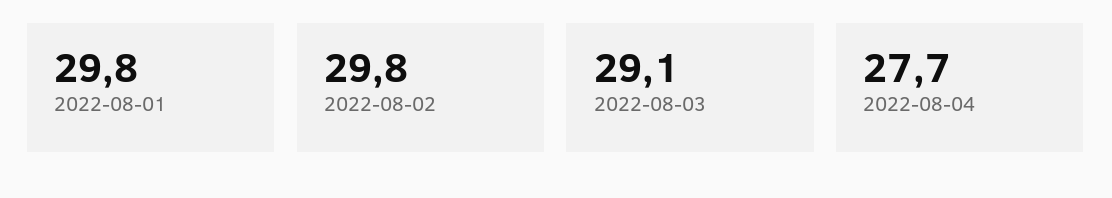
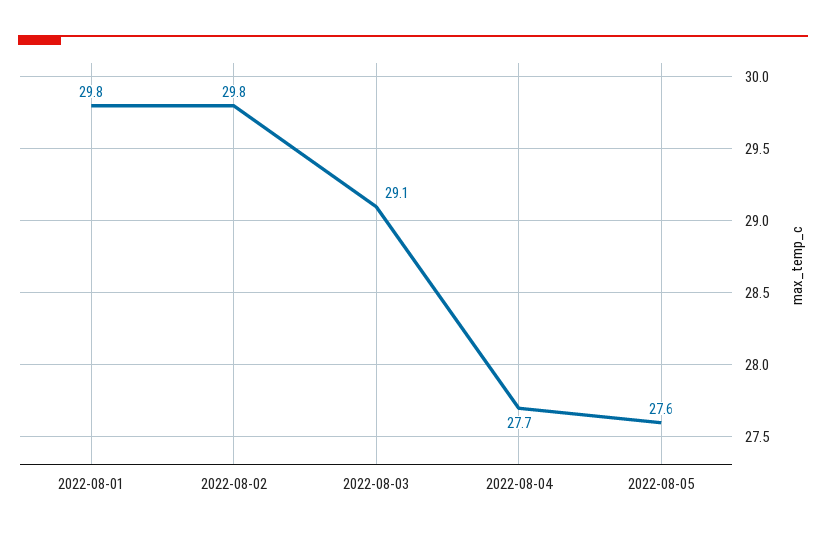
2022-08-05: none -> 27.6

